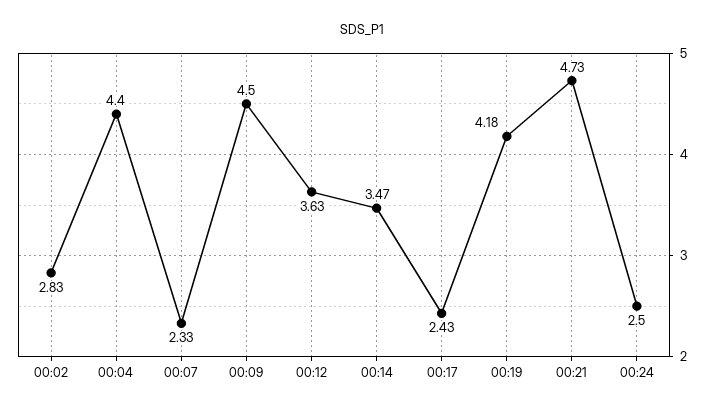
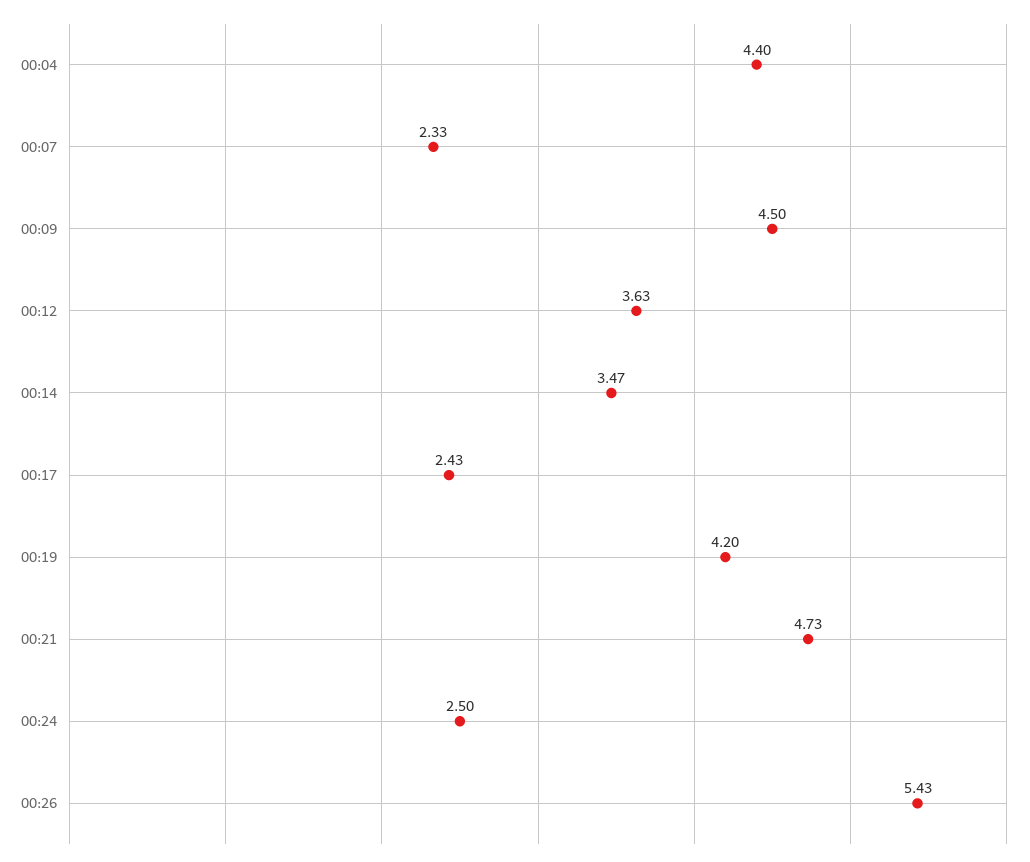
00:02: 2.83 -> none
00:19: 4.18 -> 4.2
00:26: none -> 5.43

